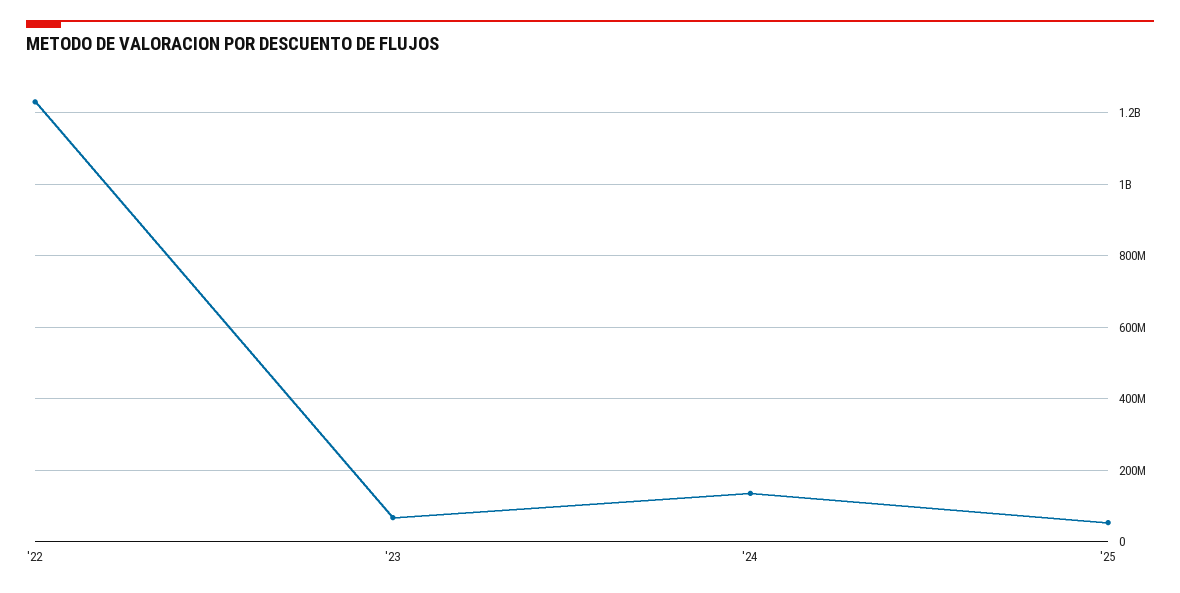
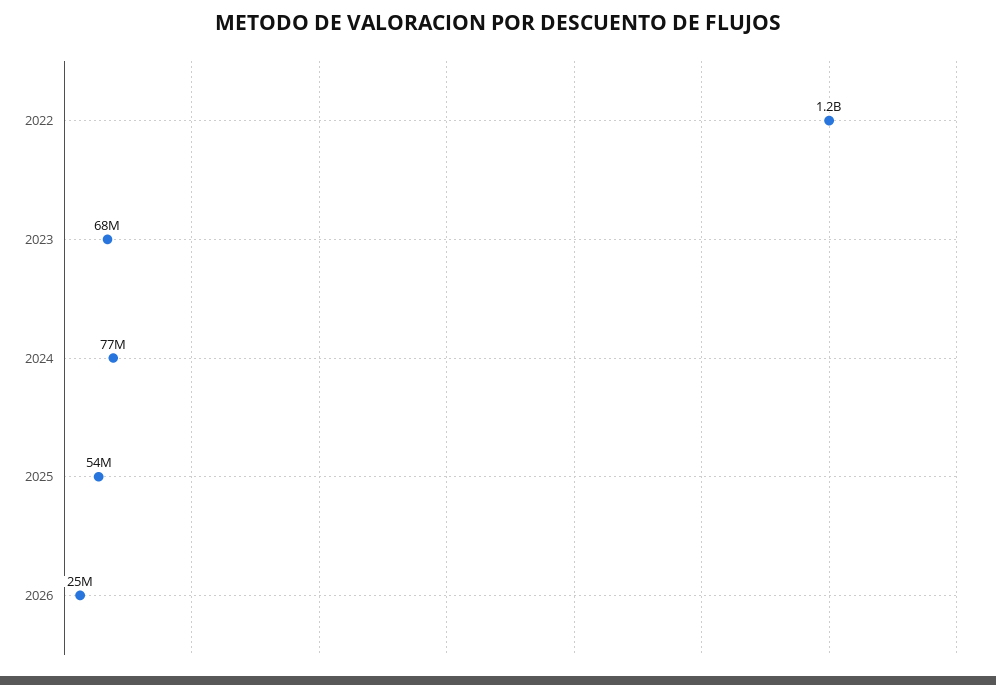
'24: 140000000 -> 77000000
2026: none -> 25000000

